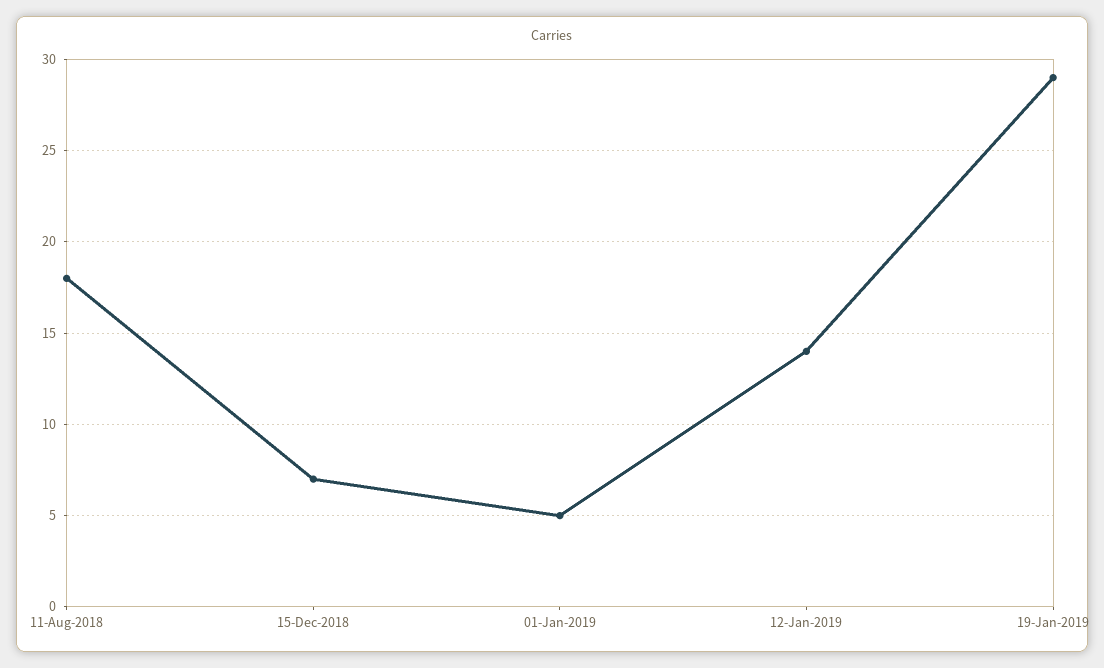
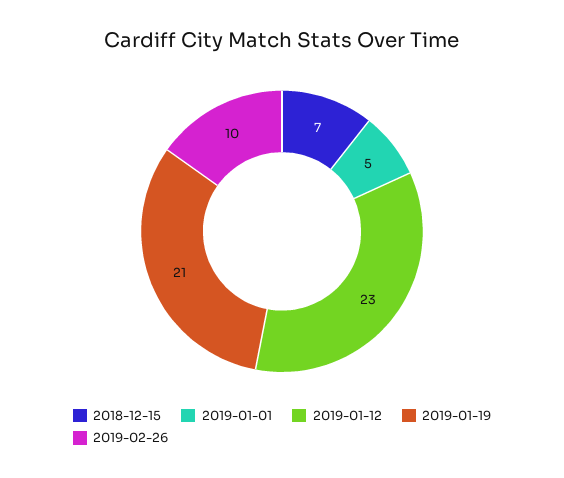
11-Aug-2018: 18 -> none
12-Jan-2019: 14 -> 23
19-Jan-2019: 29 -> 21
2019-02-26: none -> 10

